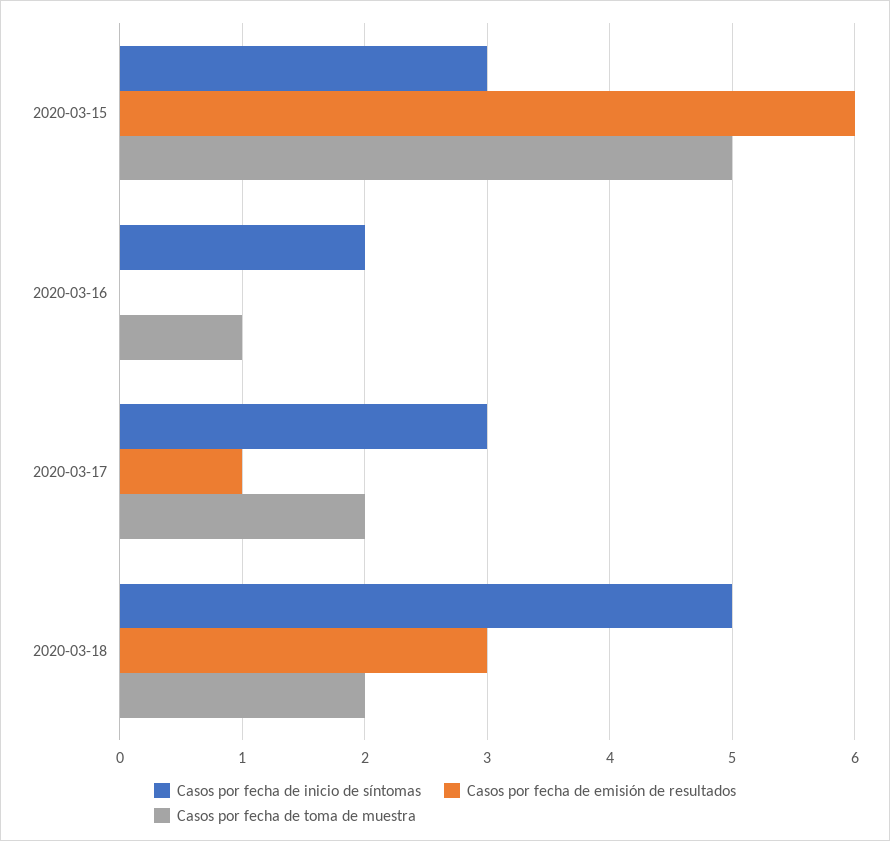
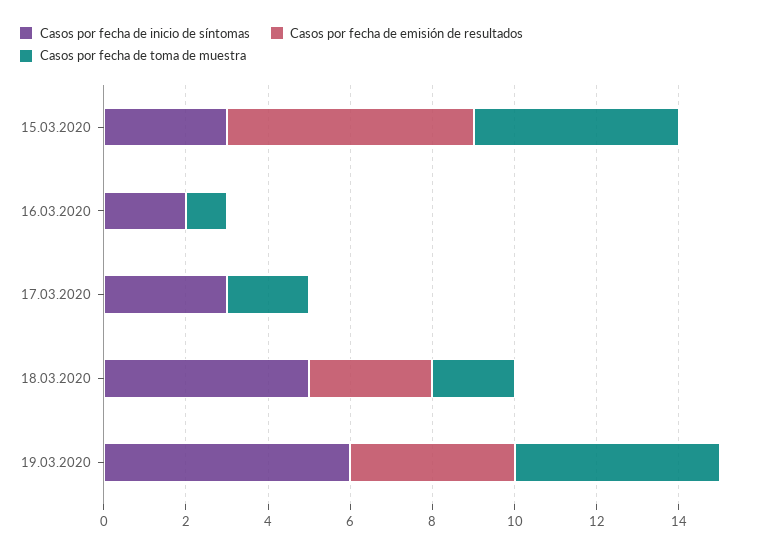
Casos por fecha de emisión de resultados, 2020-03-17: 1 -> 0
Casos por fecha de inicio de síntomas, 19.03.2020: none -> 6
Casos por fecha de emisión de resultados, 19.03.2020: none -> 4
Casos por fecha de toma de muestra, 19.03.2020: none -> 5

